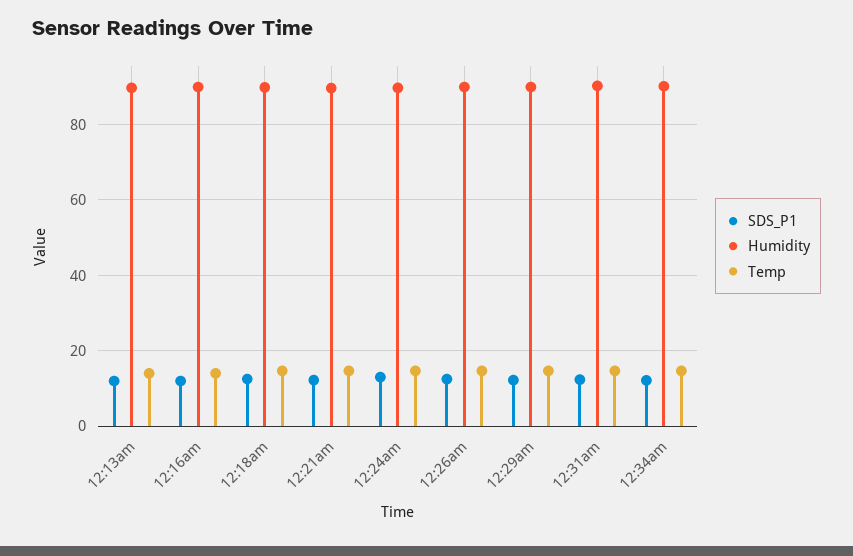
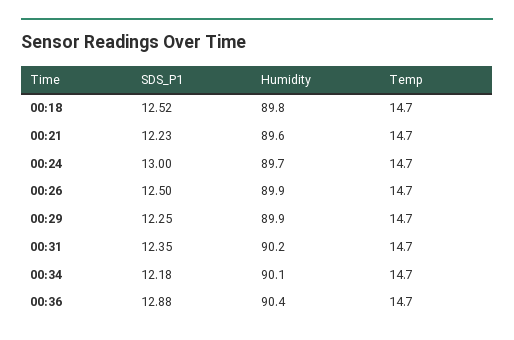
SDS_P1, 12:13am: 12 -> none
Humidity, 12:13am: 90 -> none
Temp, 12:13am: 14 -> none
SDS_P1, 12:16am: 12 -> none
Humidity, 12:16am: 90 -> none
Temp, 12:16am: 14 -> none
SDS_P1, 00:36: none -> 12.88
Humidity, 00:36: none -> 90.4
Temp, 00:36: none -> 14.7

